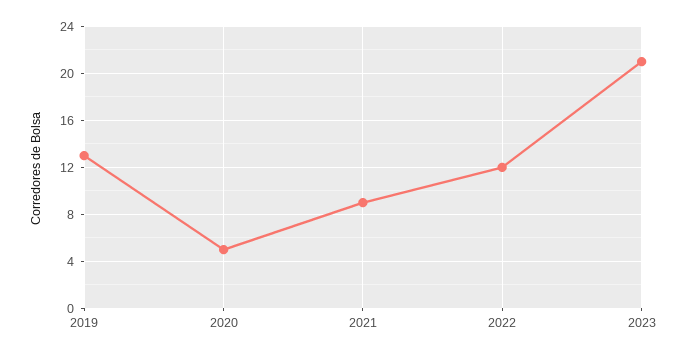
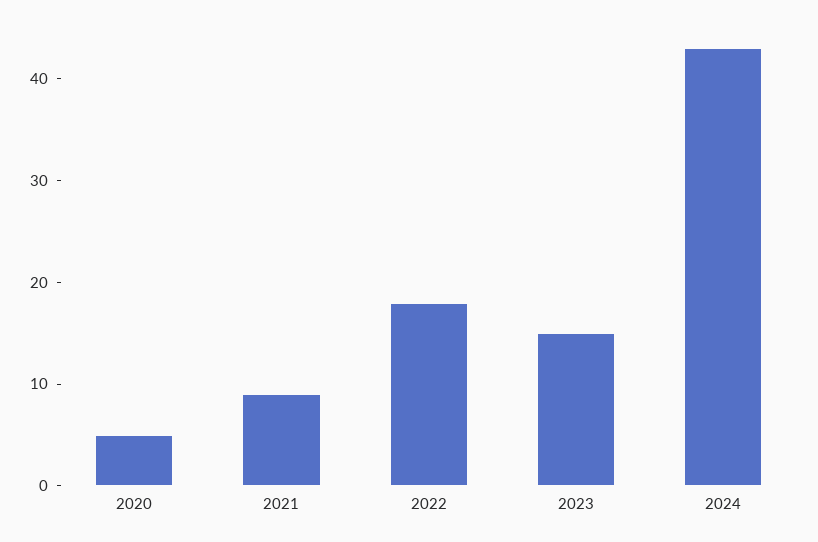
2019: 13 -> none
2022: 12 -> 18
2023: 21 -> 15
2024: none -> 43

